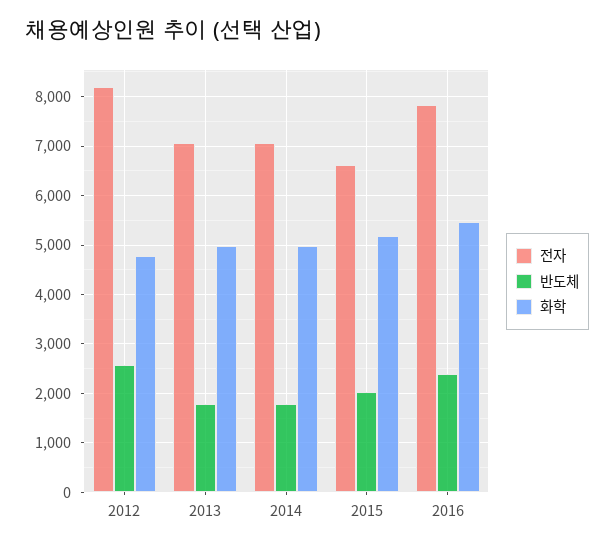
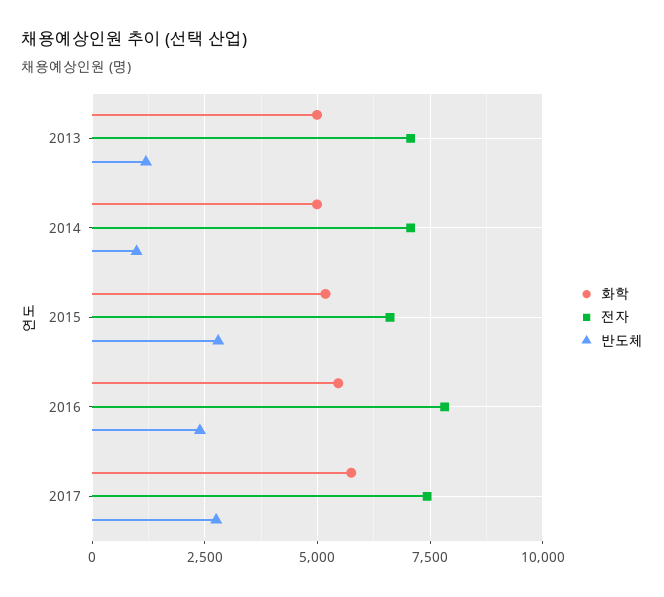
전자, 2012: 8200 -> none
반도체, 2012: 2600 -> none
화학, 2012: 4800 -> none
반도체, 2013: 1800 -> 1250
반도체, 2014: 1800 -> 1000
반도체, 2015: 2000 -> 2750
화학, 2017: none -> 5750
전자, 2017: none -> 7500
반도체, 2017: none -> 2750

